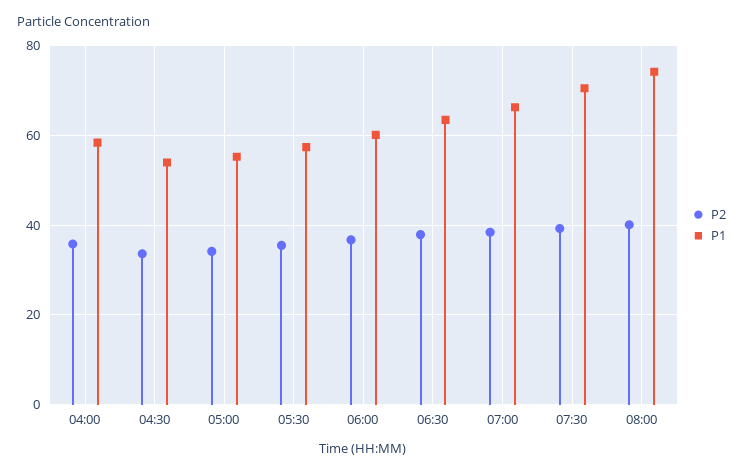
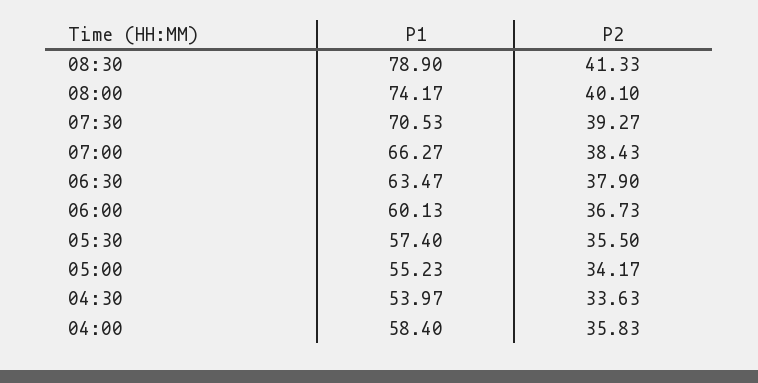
P1, 08:30: none -> 78.9
P2, 08:30: none -> 41.33

